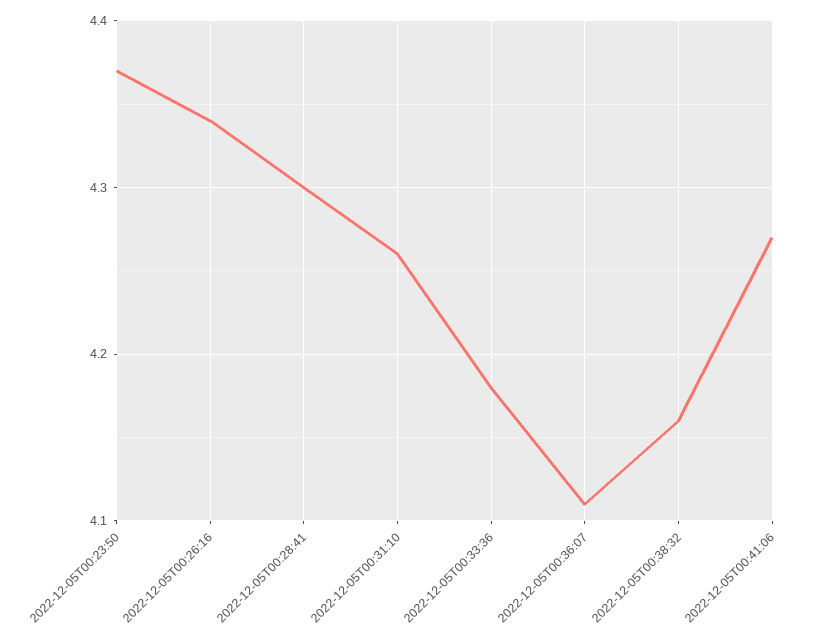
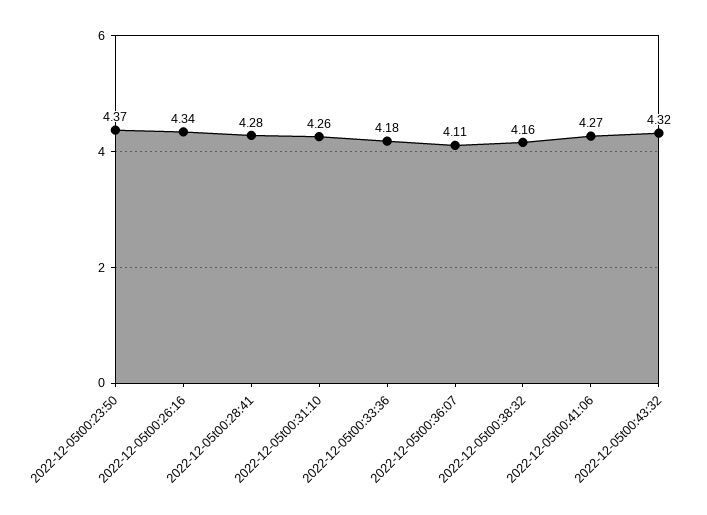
2022-12-05T00:28:41: 4.3 -> 4.28
2022-12-05t00:43:32: none -> 4.32

